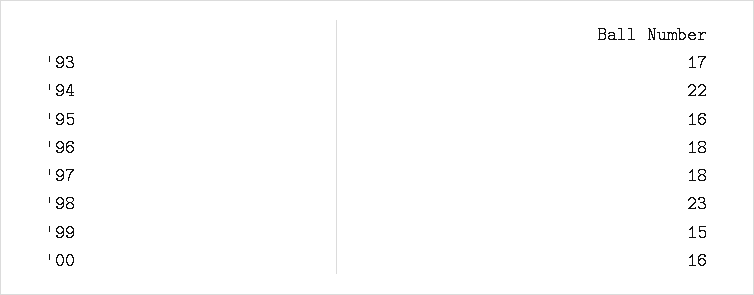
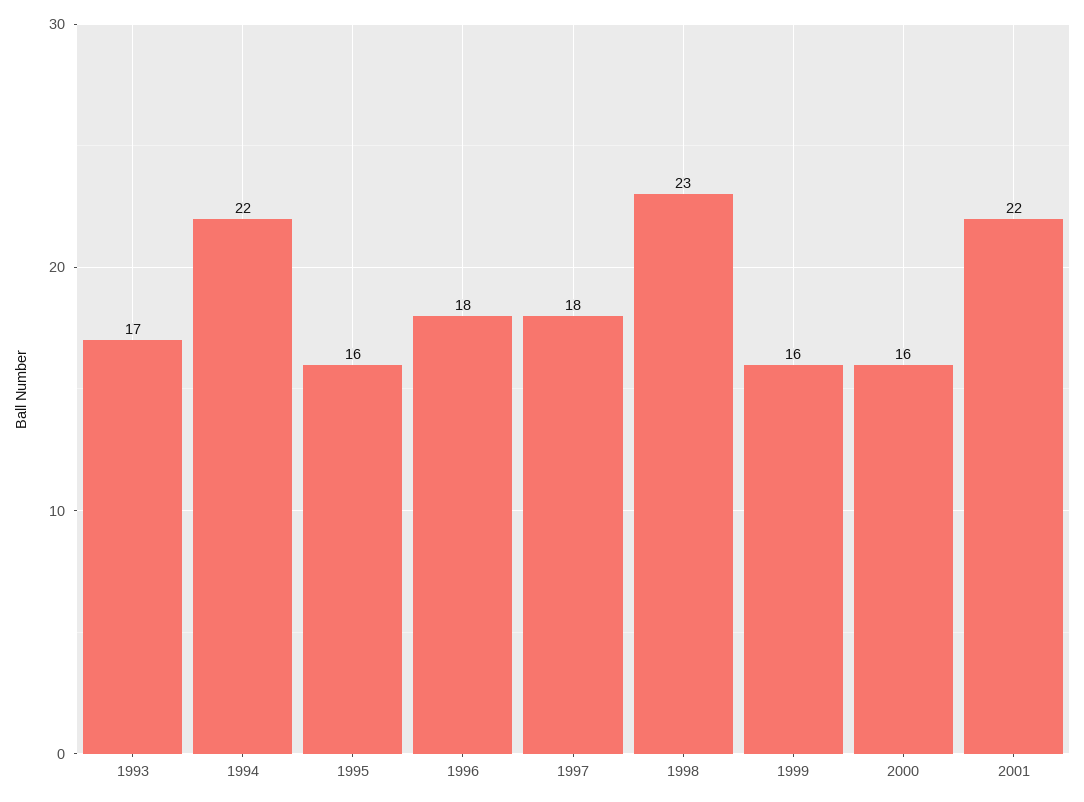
'99: 15 -> 16
2001: none -> 22

